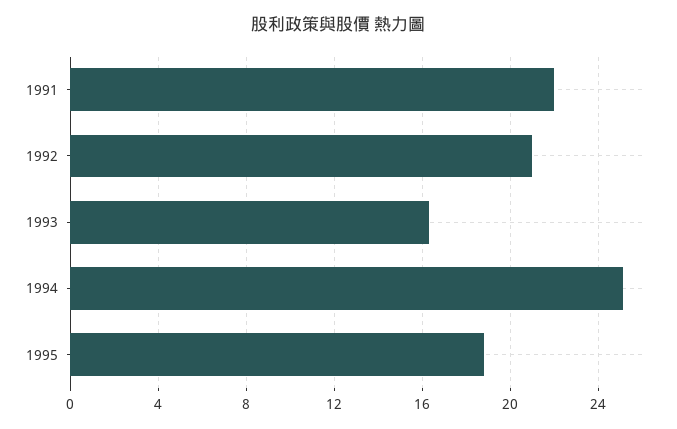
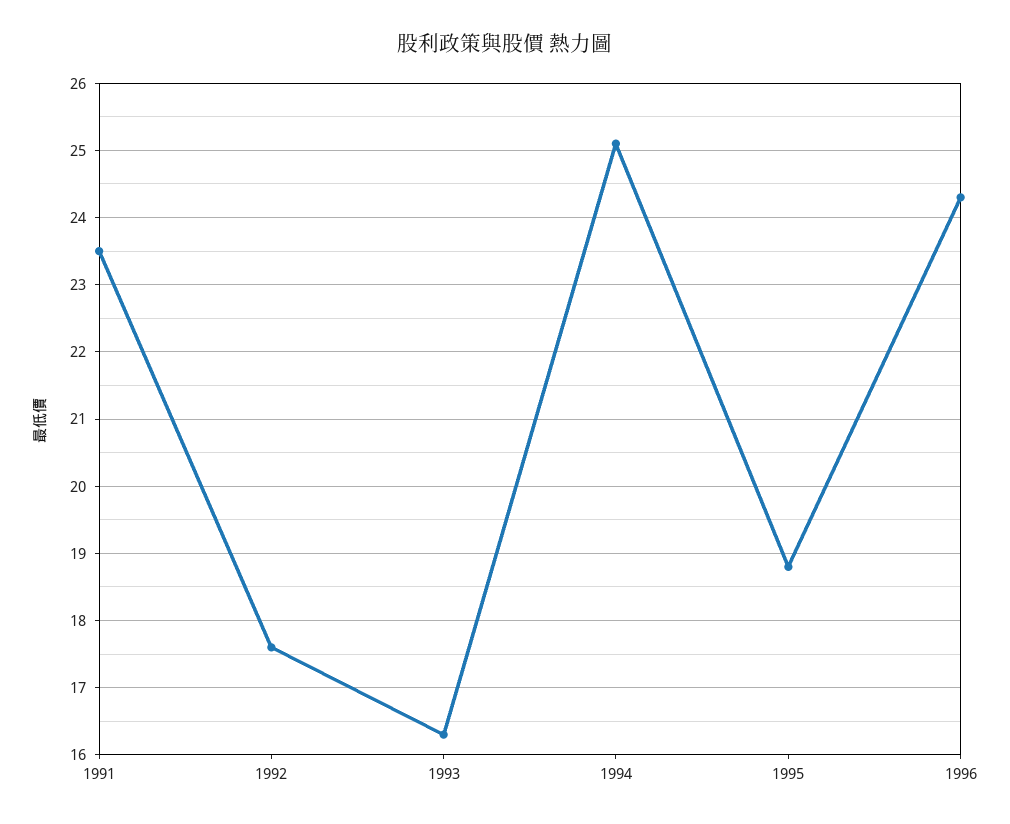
1991: 22 -> 23.5
1992: 21 -> 17.6
1996: none -> 24.3

